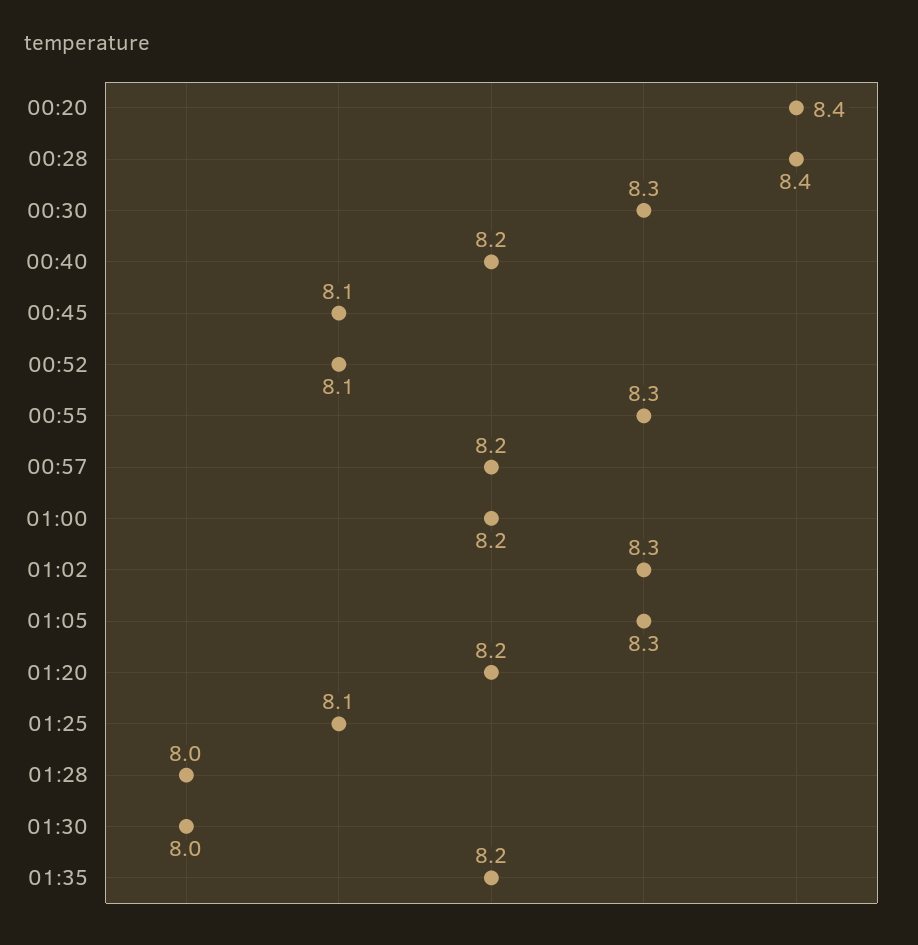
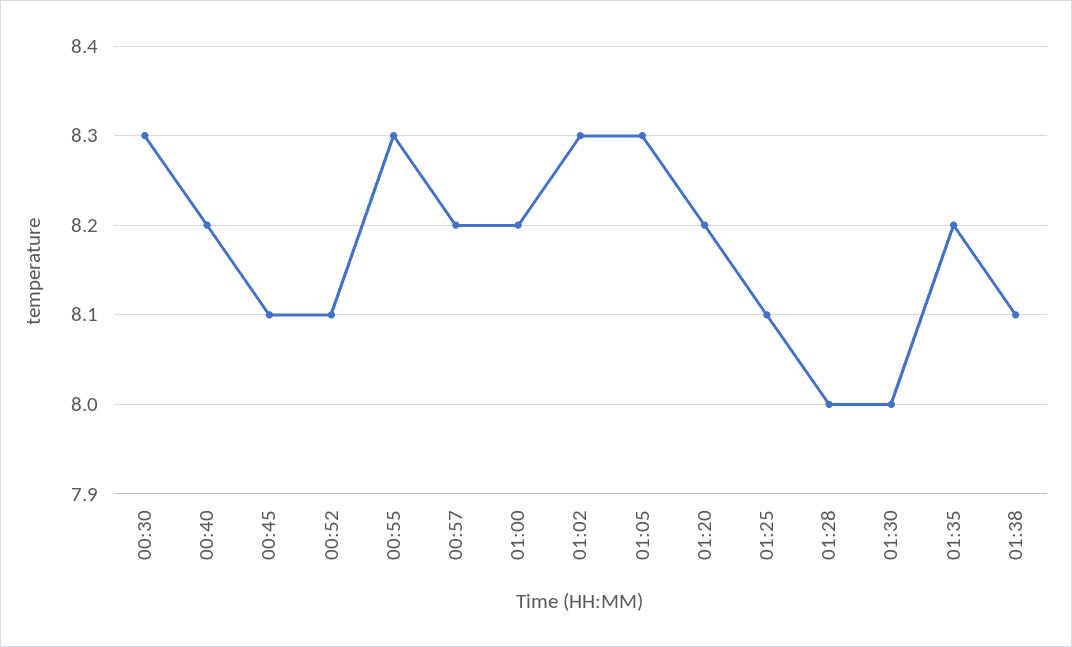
00:20: 8.4 -> none
00:28: 8.4 -> none
01:38: none -> 8.1

